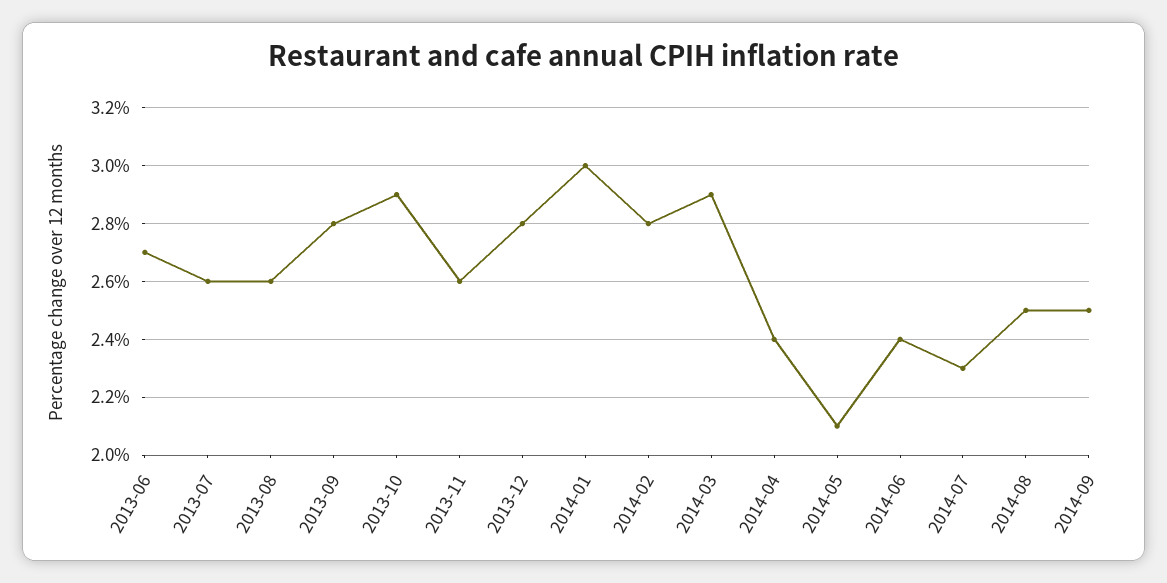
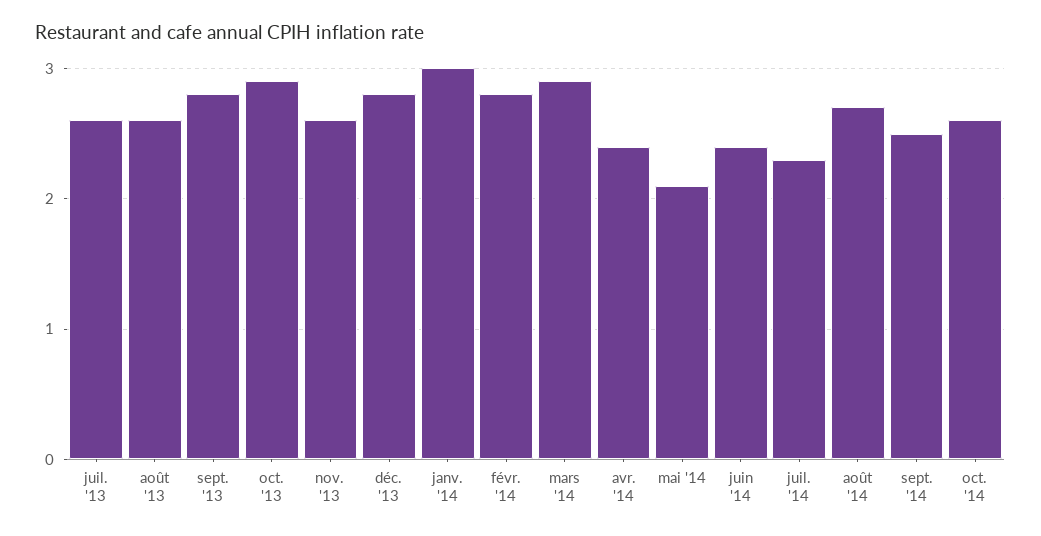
2013-06: 2.7 -> none
2014-08: 2.5 -> 2.7
oct. '14: none -> 2.6

